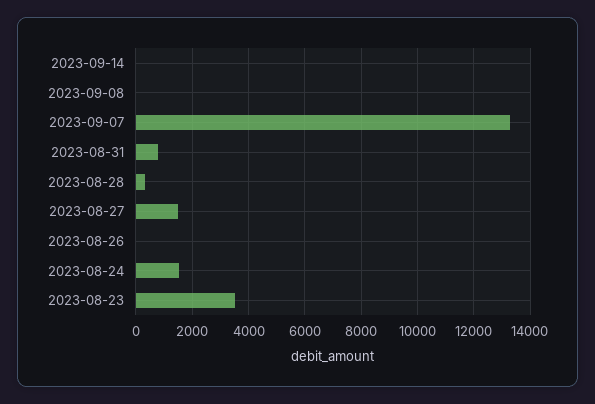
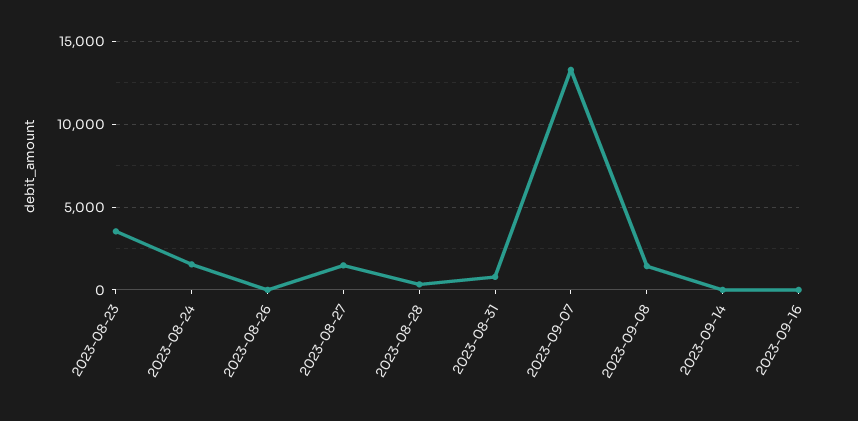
2023-09-08: 0 -> 1500
2023-09-16: none -> 0

